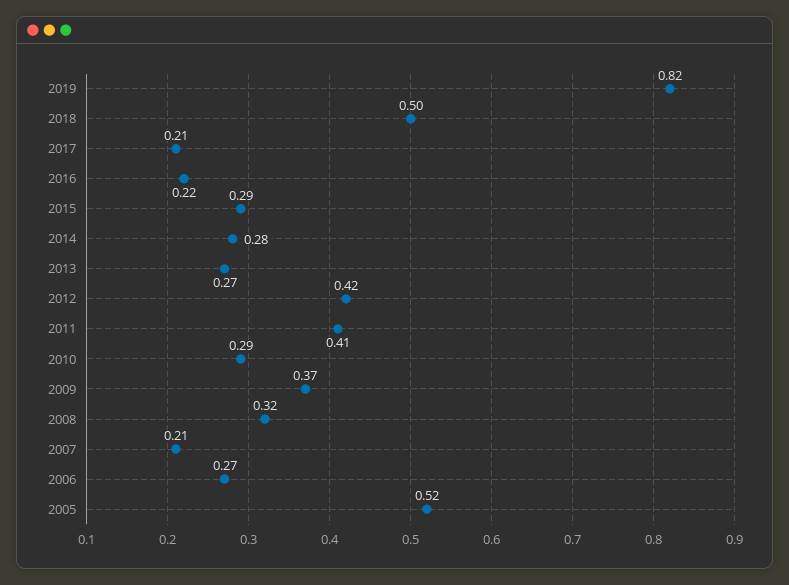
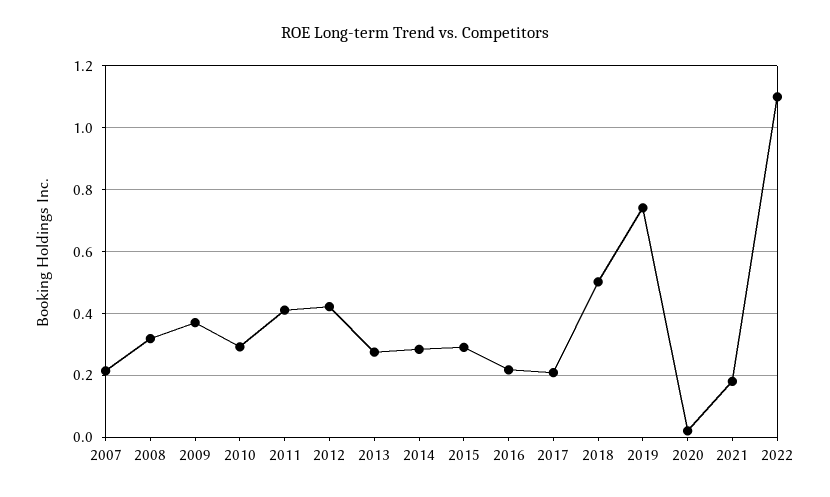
2019: 0.82 -> 0.74
2006: 0.27 -> none
2005: 0.52 -> none
2020: none -> 0.02
2021: none -> 0.18
2022: none -> 1.1

